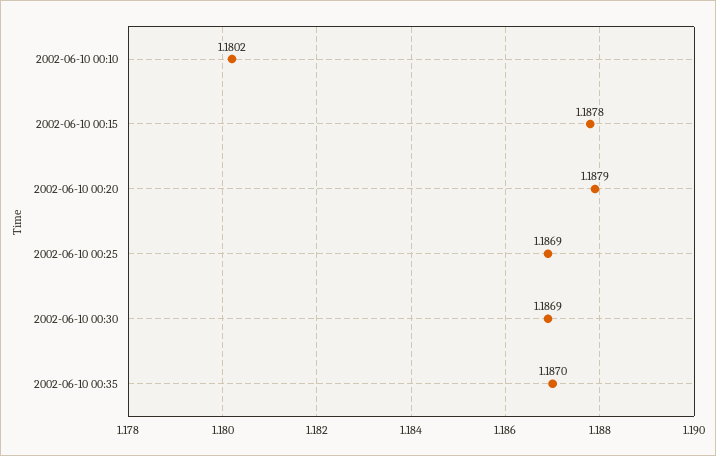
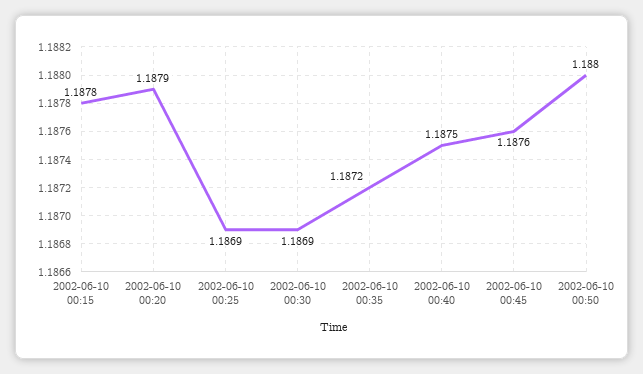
2002-06-10 00:10: 1.1802 -> none
2002-06-10 00:35: 1.187 -> 1.1872
2002-06-10 00:40: none -> 1.1875
2002-06-10 00:45: none -> 1.1876
2002-06-10 00:50: none -> 1.188

